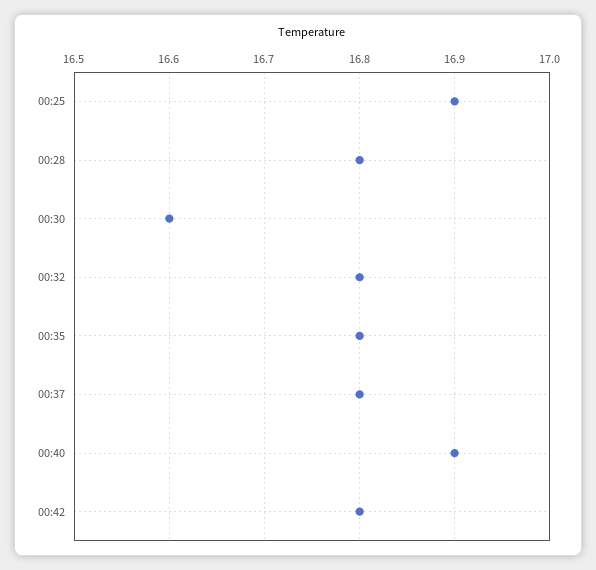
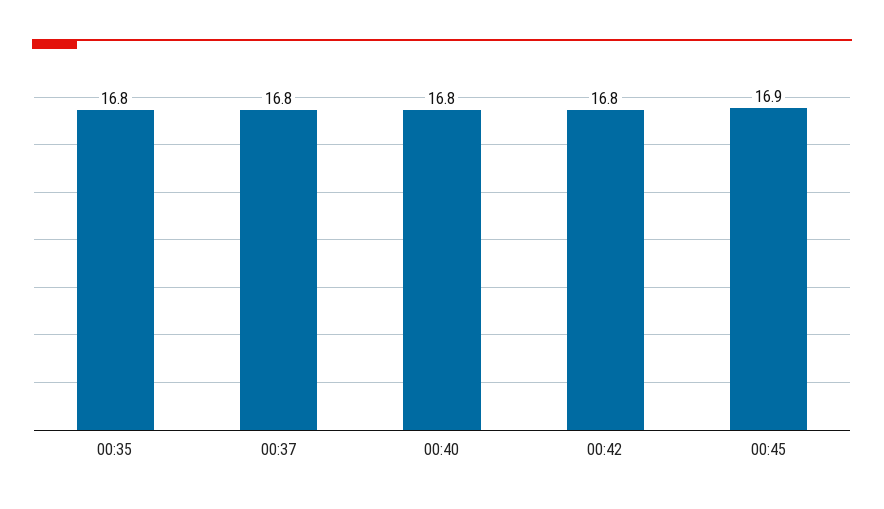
00:25: 16.9 -> none
00:28: 16.8 -> none
00:30: 16.6 -> none
00:32: 16.8 -> none
00:40: 16.9 -> 16.8
00:45: none -> 16.9

